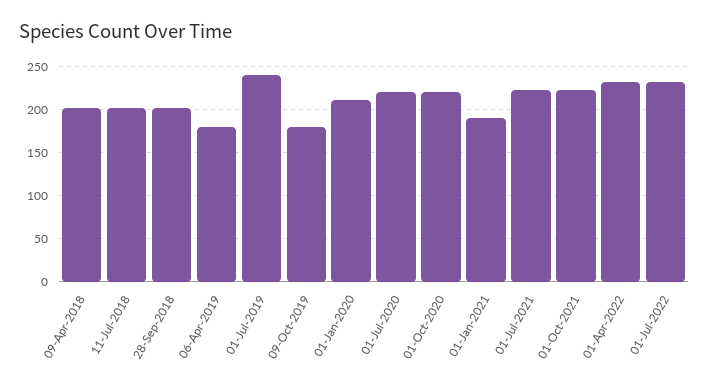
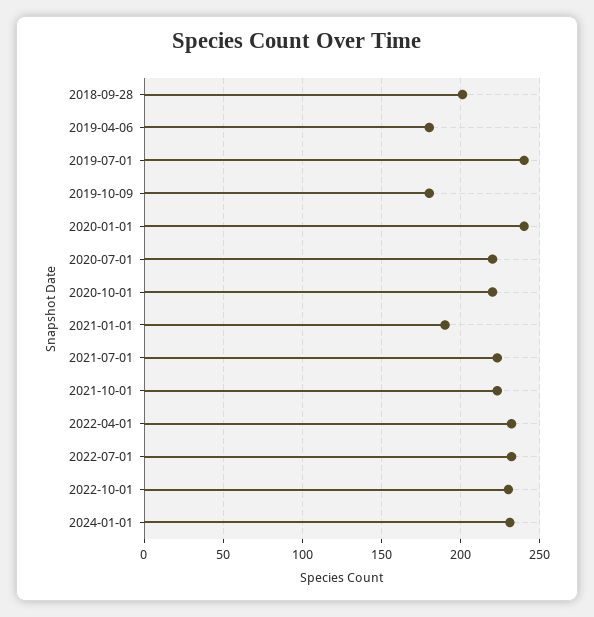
09-Apr-2018: 200 -> none
11-Jul-2018: 200 -> none
01-Jan-2020: 210 -> 240
2022-10-01: none -> 230
2024-01-01: none -> 230

